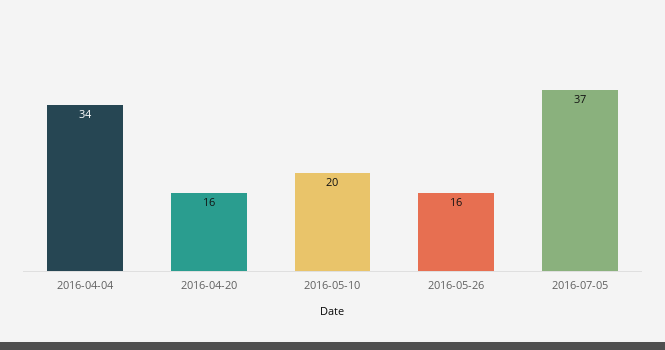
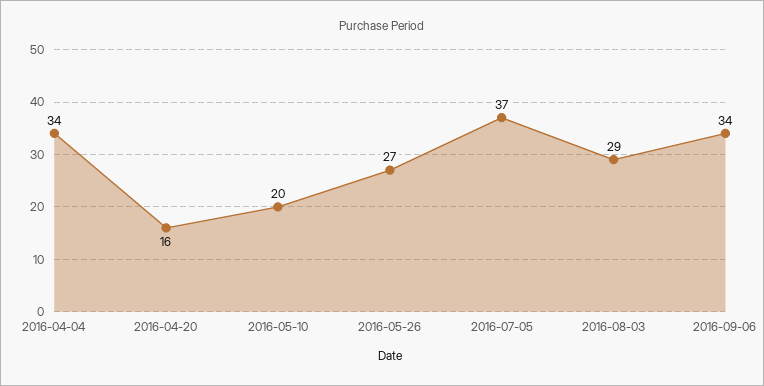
2016-05-26: 16 -> 27
2016-08-03: none -> 29
2016-09-06: none -> 34

